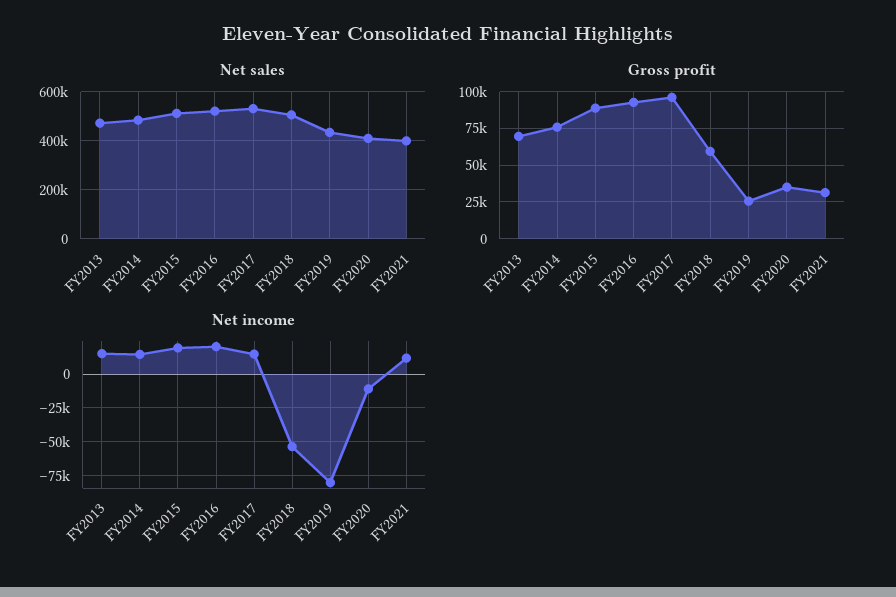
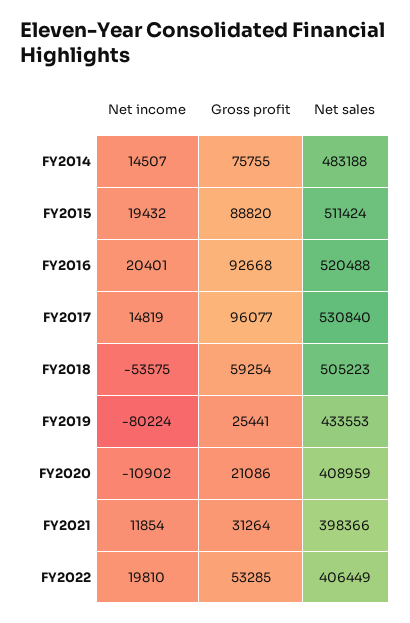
Net sales, FY2013: 475000 -> none
Gross profit, FY2013: 70000 -> none
Gross profit, FY2020: 35000 -> 21086
Net income, FY2013: 15000 -> none
Net income, FY2022: none -> 19810
Gross profit, FY2022: none -> 53285
Net sales, FY2022: none -> 406449

